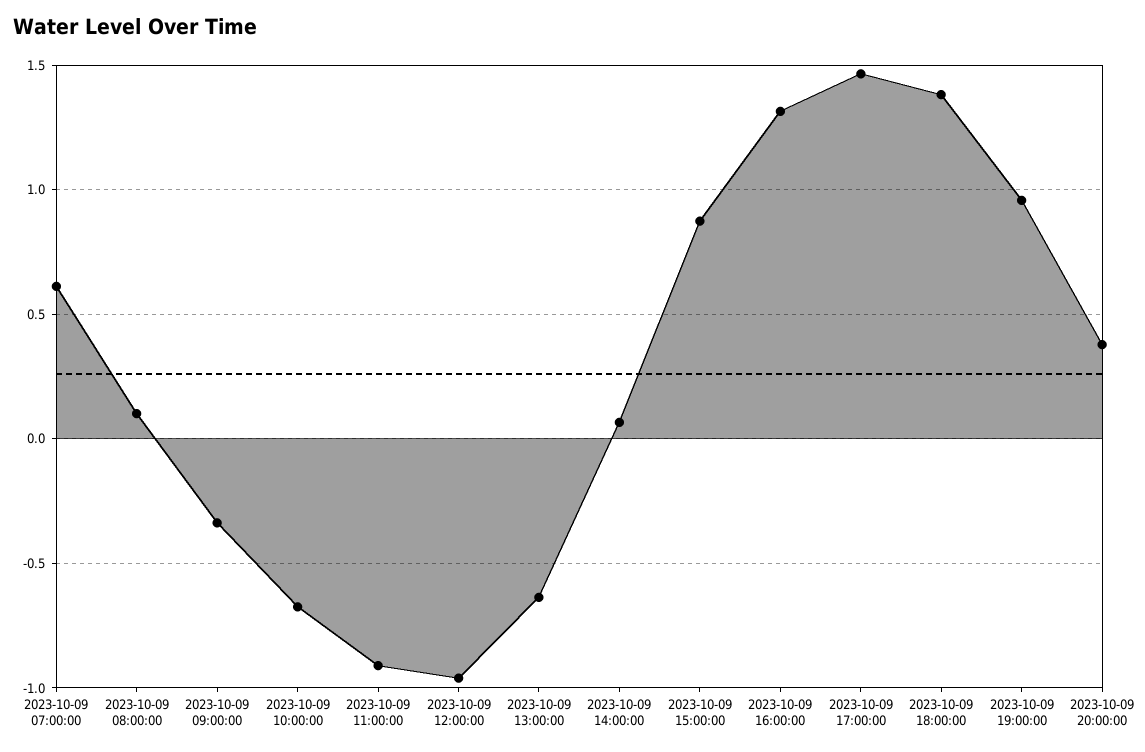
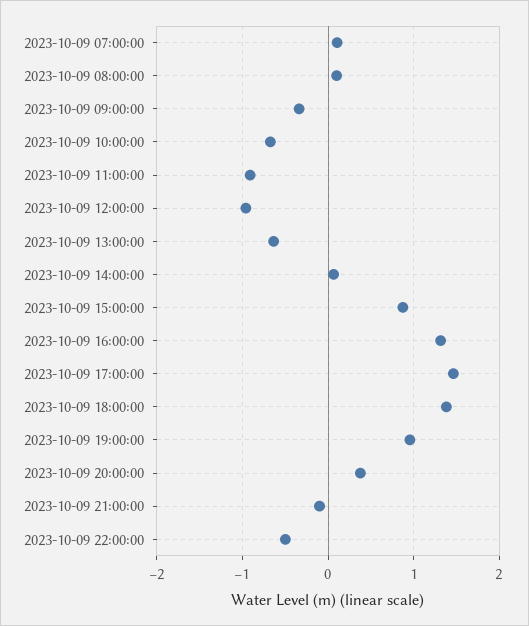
2023-10-09 07:00:00: 0.6 -> 0.1
2023-10-09 21:00:00: none -> -0.1
2023-10-09 22:00:00: none -> -0.5

